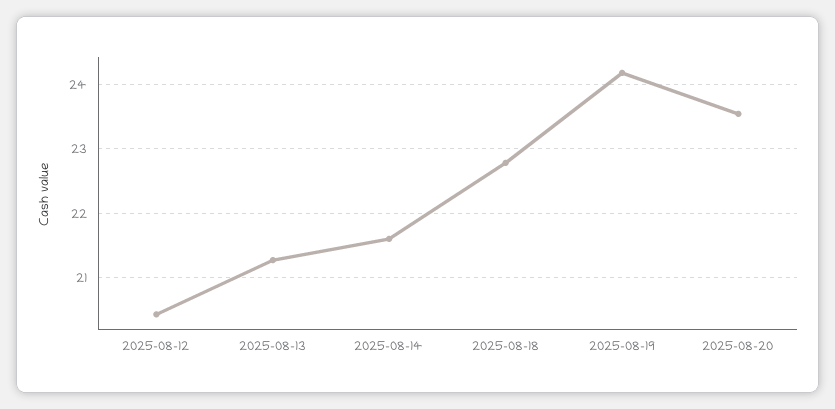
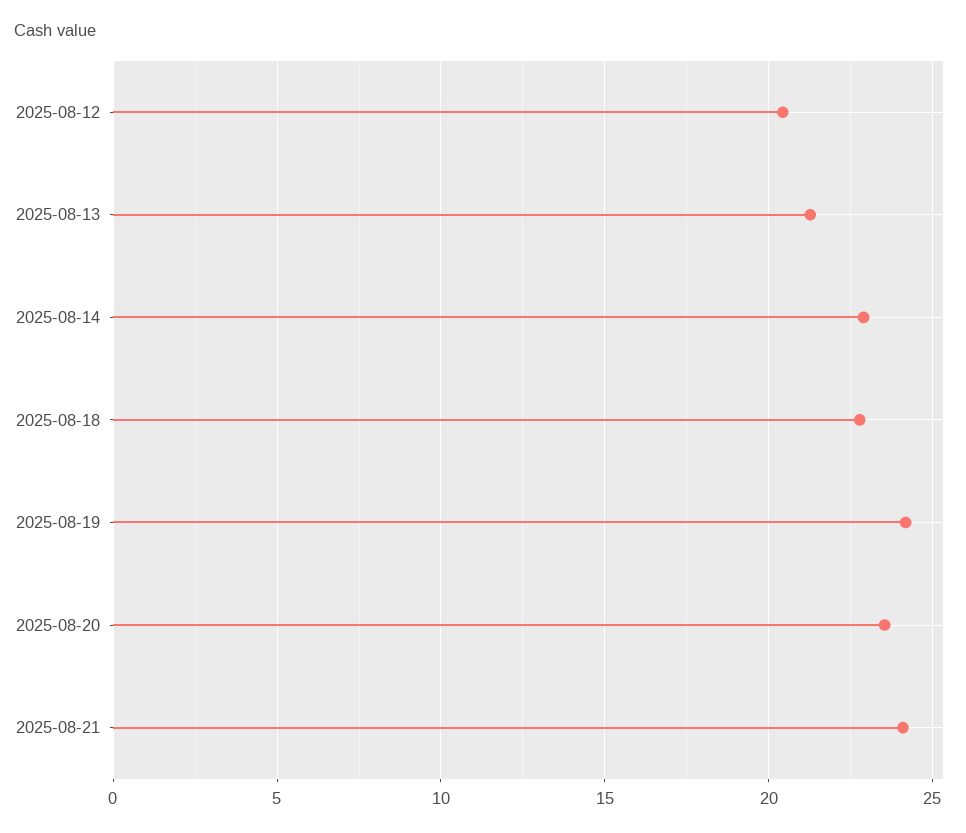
2025-08-14: 21.6 -> 23
2025-08-21: none -> 24

